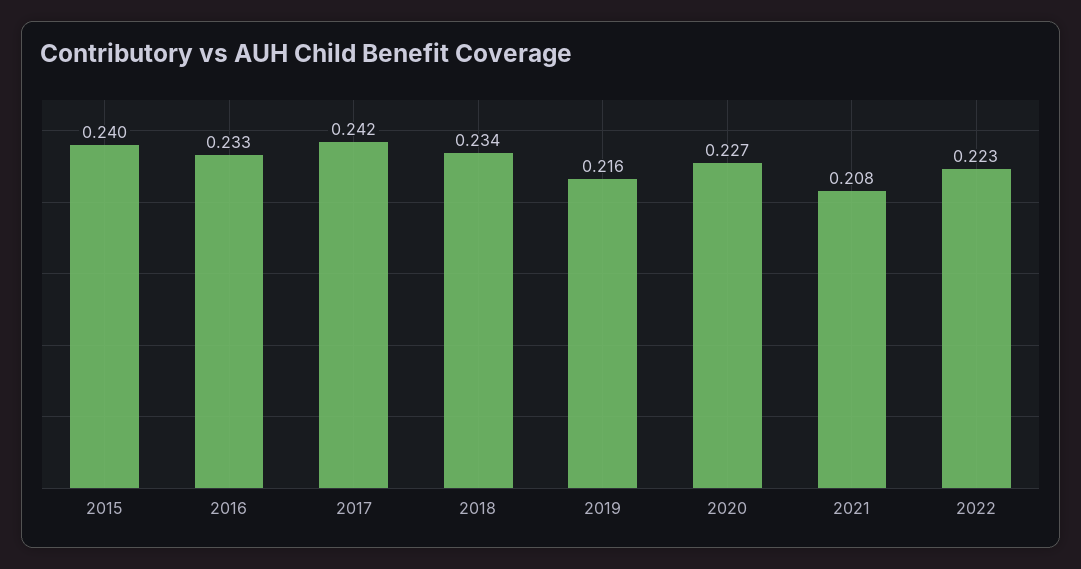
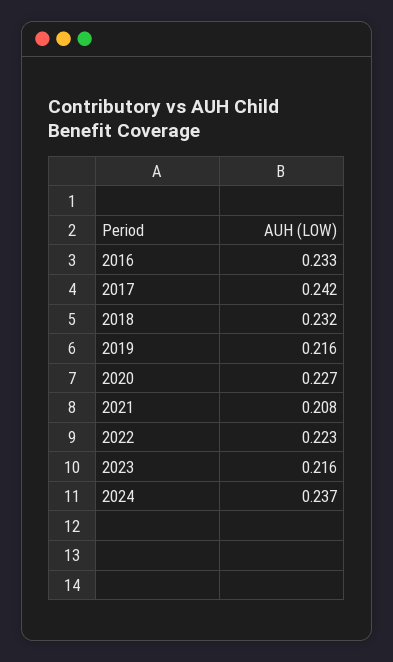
2015: 0.24 -> none
2018: 0.234 -> 0.232
2023: none -> 0.216
2024: none -> 0.237

